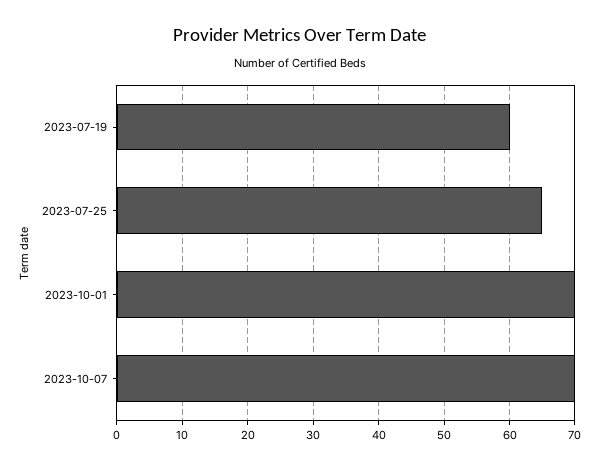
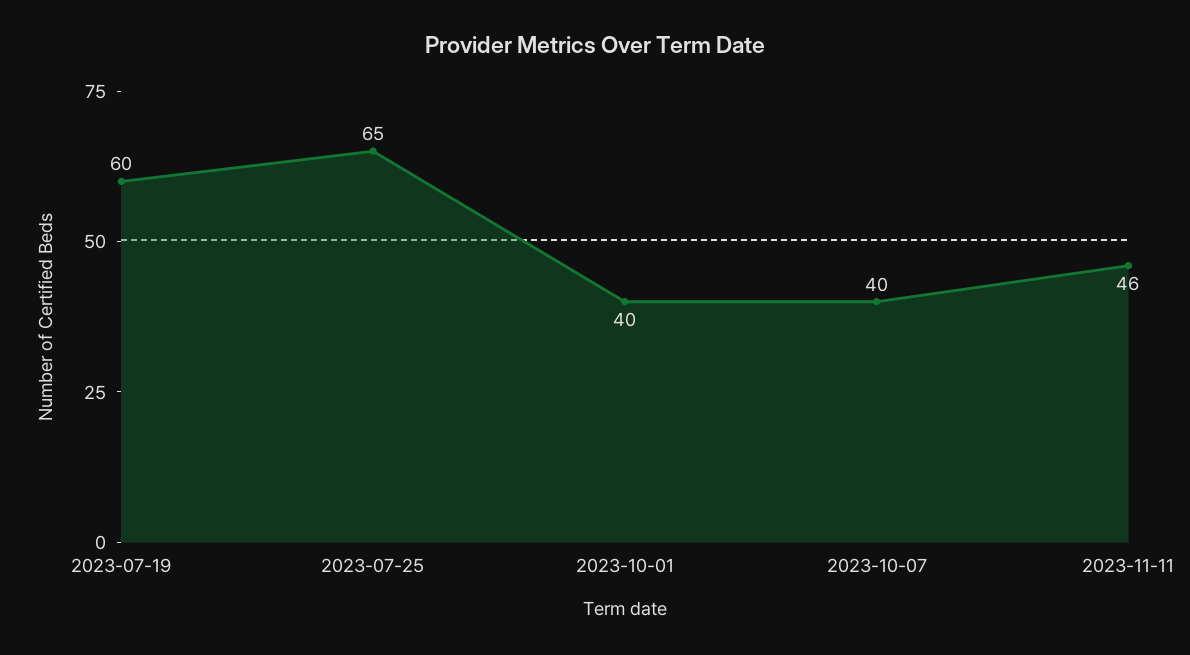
2023-10-01: 70 -> 40
2023-10-07: 70 -> 40
2023-11-11: none -> 46

